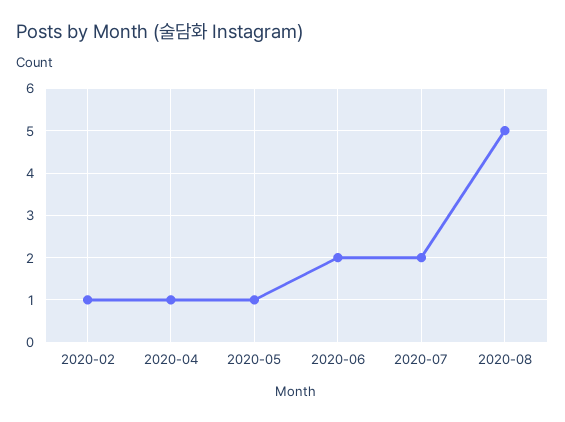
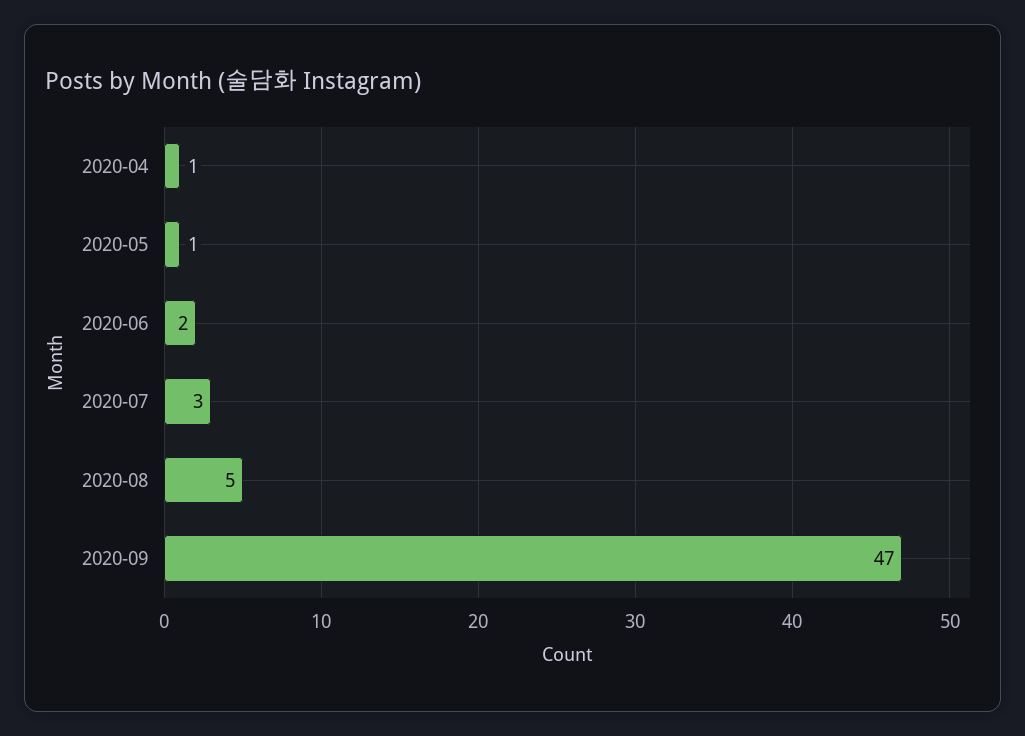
2020-02: 1 -> none
2020-07: 2 -> 3
2020-09: none -> 47

